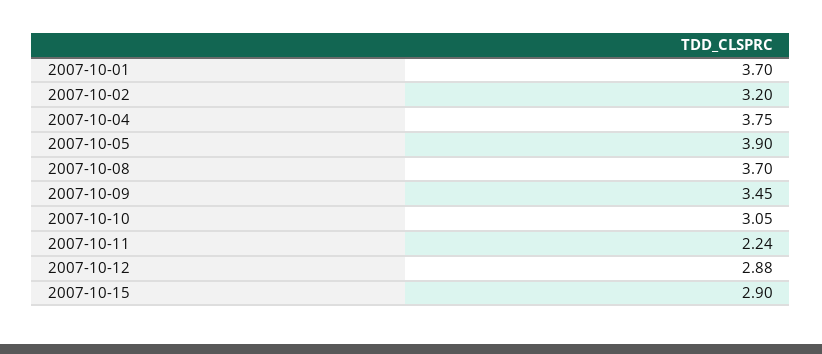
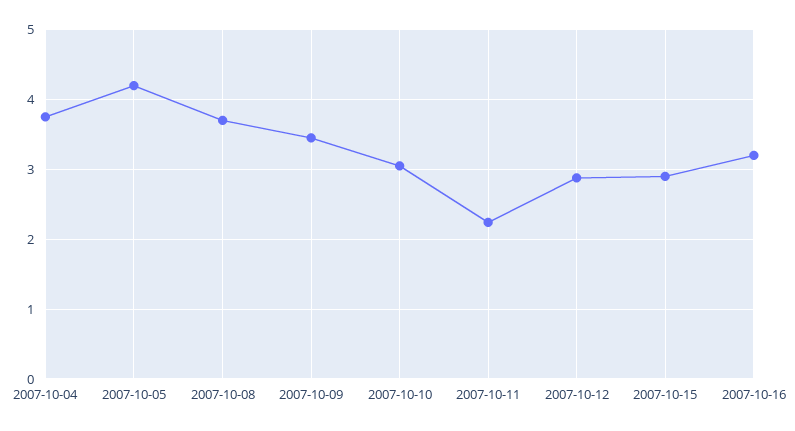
2007-10-01: 3.7 -> none
2007-10-02: 3.2 -> none
2007-10-05: 3.9 -> 4.2
2007-10-16: none -> 3.2

